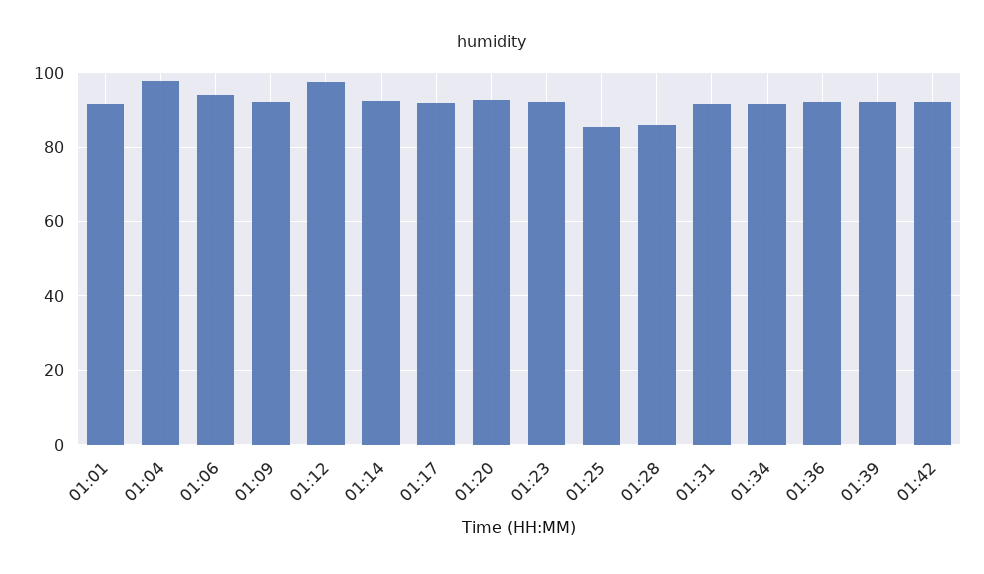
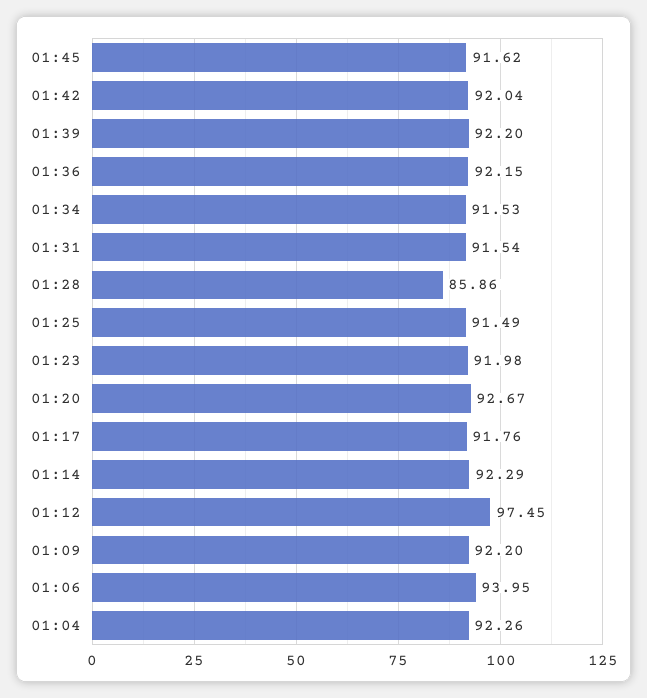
01:01: 92 -> none
01:04: 98 -> 92.26
01:25: 86 -> 91.49
01:45: none -> 91.62

